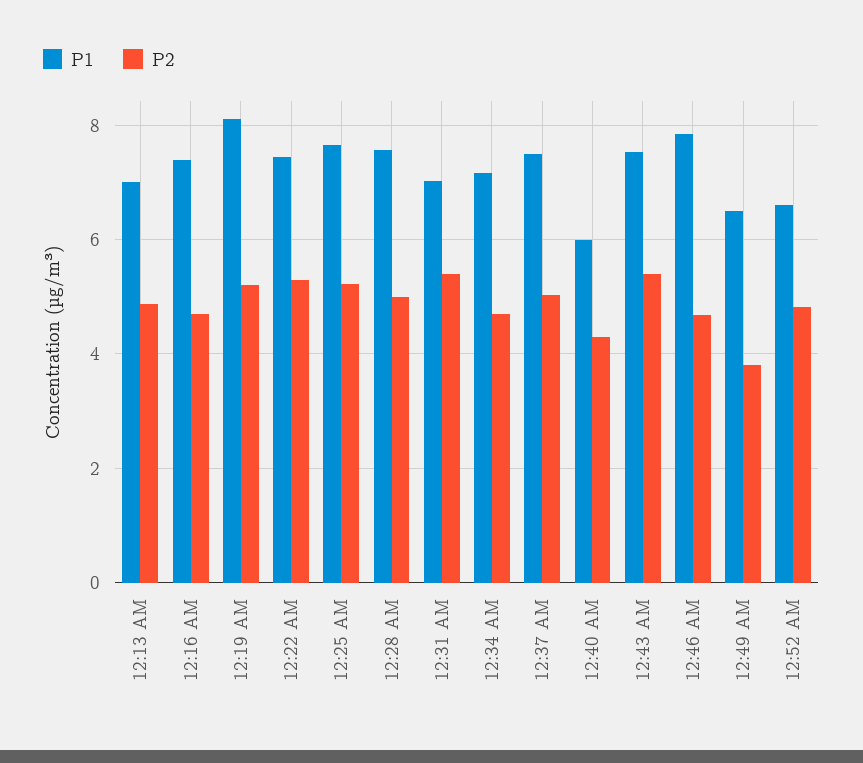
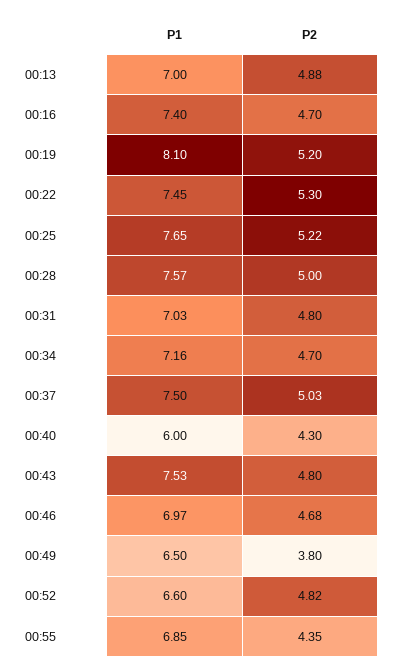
P2, 12:31 AM: 5.4 -> 4.8
P2, 12:43 AM: 5.4 -> 4.8
P1, 12:46 AM: 7.8 -> 6.97
P1, 00:55: none -> 6.85
P2, 00:55: none -> 4.35

